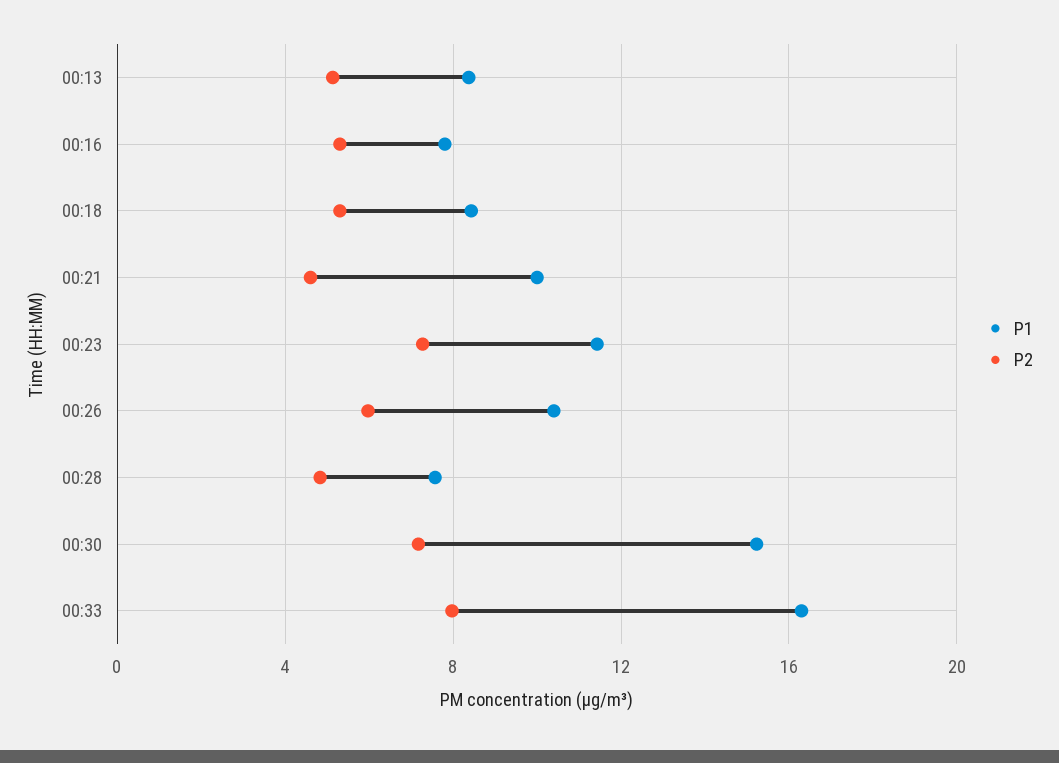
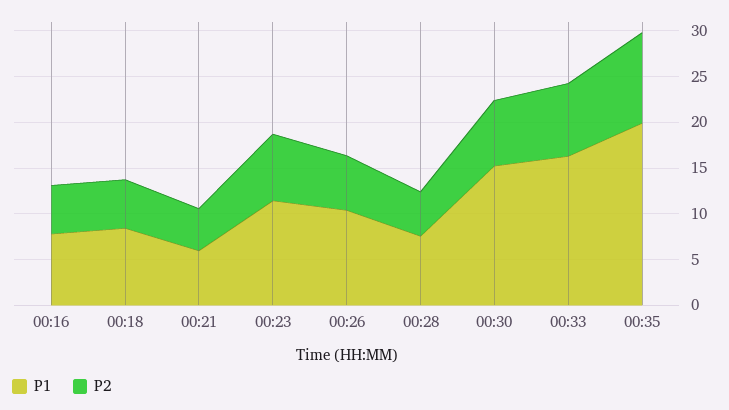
P1, 00:13: 8.5 -> none
P2, 00:13: 5 -> none
P1, 00:21: 10 -> 6
P1, 00:35: none -> 20
P2, 00:35: none -> 10

